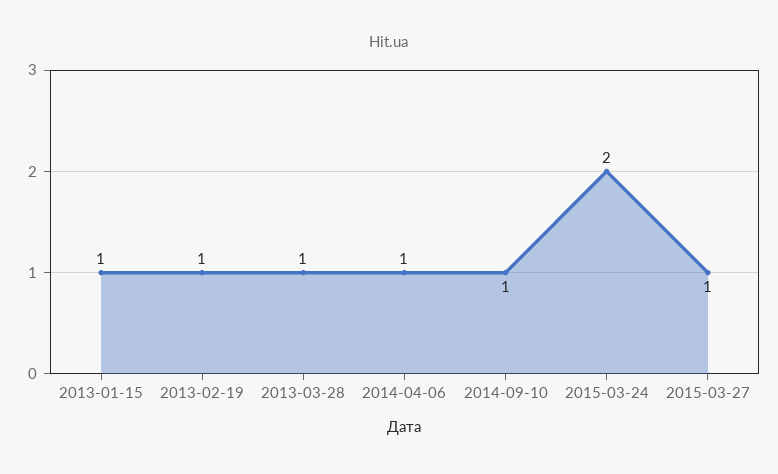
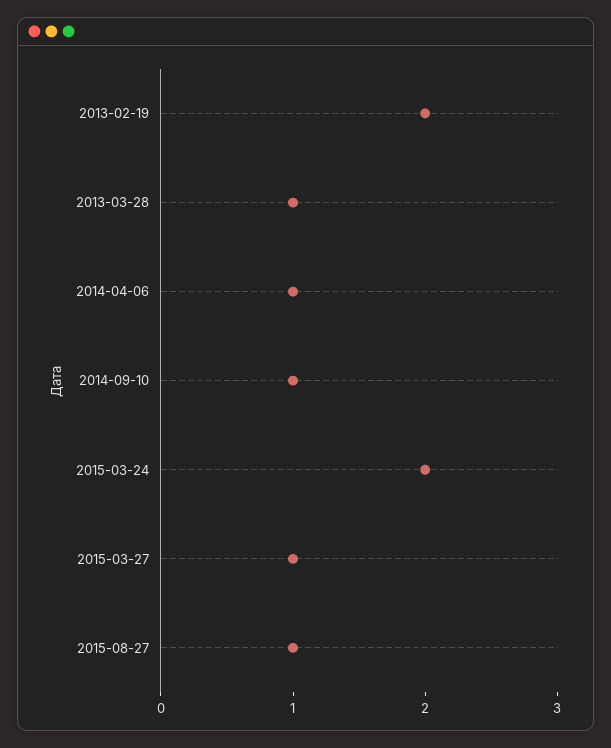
2013-01-15: 1 -> none
2013-02-19: 1 -> 2
2015-08-27: none -> 1

